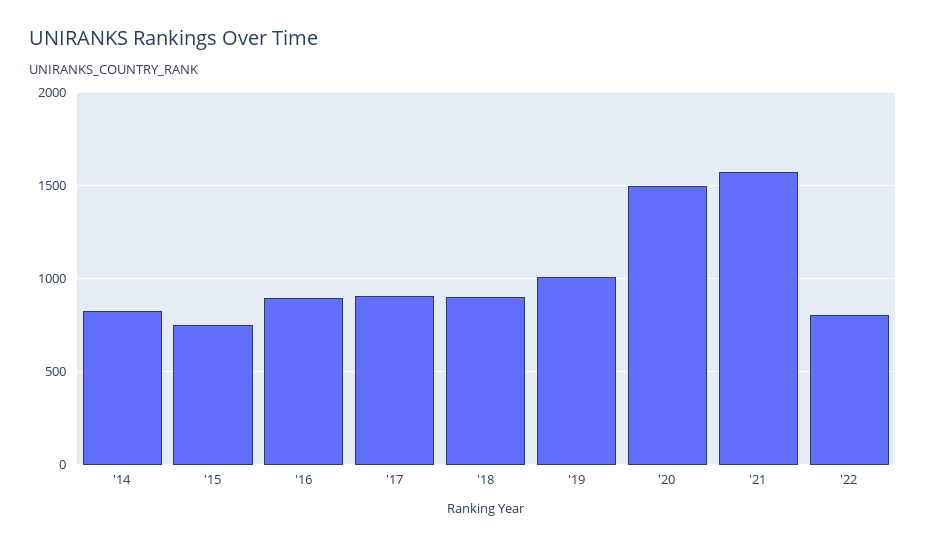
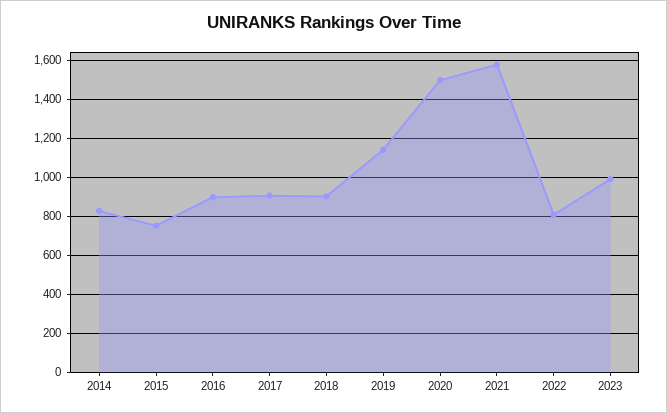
'19: 1000 -> 1150
2023: none -> 1000

